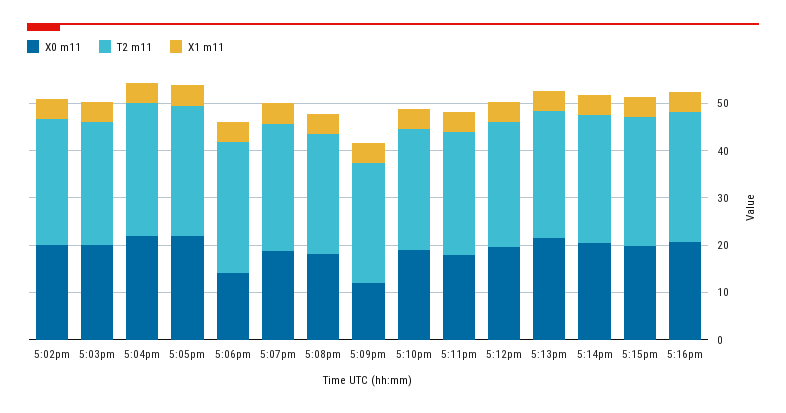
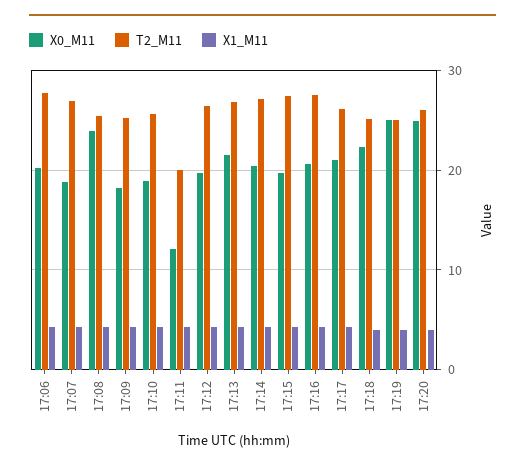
X0 m11, 5:02pm: 20 -> none
T2 m11, 5:02pm: 26 -> none
X1 m11, 5:02pm: 4 -> none
X0 m11, 5:03pm: 20 -> none
T2 m11, 5:03pm: 26 -> none
X1 m11, 5:03pm: 4 -> none
X0 m11, 5:04pm: 22 -> none
T2 m11, 5:04pm: 28 -> none
X1 m11, 5:04pm: 4 -> none
X0 m11, 5:05pm: 22 -> none
T2 m11, 5:05pm: 28 -> none
X1 m11, 5:05pm: 4 -> none
X0 m11, 5:06pm: 14 -> 20
X0 m11, 5:08pm: 18 -> 24
X0 m11, 5:09pm: 12 -> 18
X0 m11, 5:11pm: 18 -> 12
T2 m11, 5:11pm: 26 -> 20
X0 m11, 17:17: none -> 21
T2 m11, 17:17: none -> 26
X1 m11, 17:17: none -> 4
X0 m11, 17:18: none -> 22
T2 m11, 17:18: none -> 25
X1 m11, 17:18: none -> 4
X0 m11, 17:19: none -> 25
T2 m11, 17:19: none -> 25
X1 m11, 17:19: none -> 4
X0 m11, 17:20: none -> 25
T2 m11, 17:20: none -> 26
X1 m11, 17:20: none -> 4

